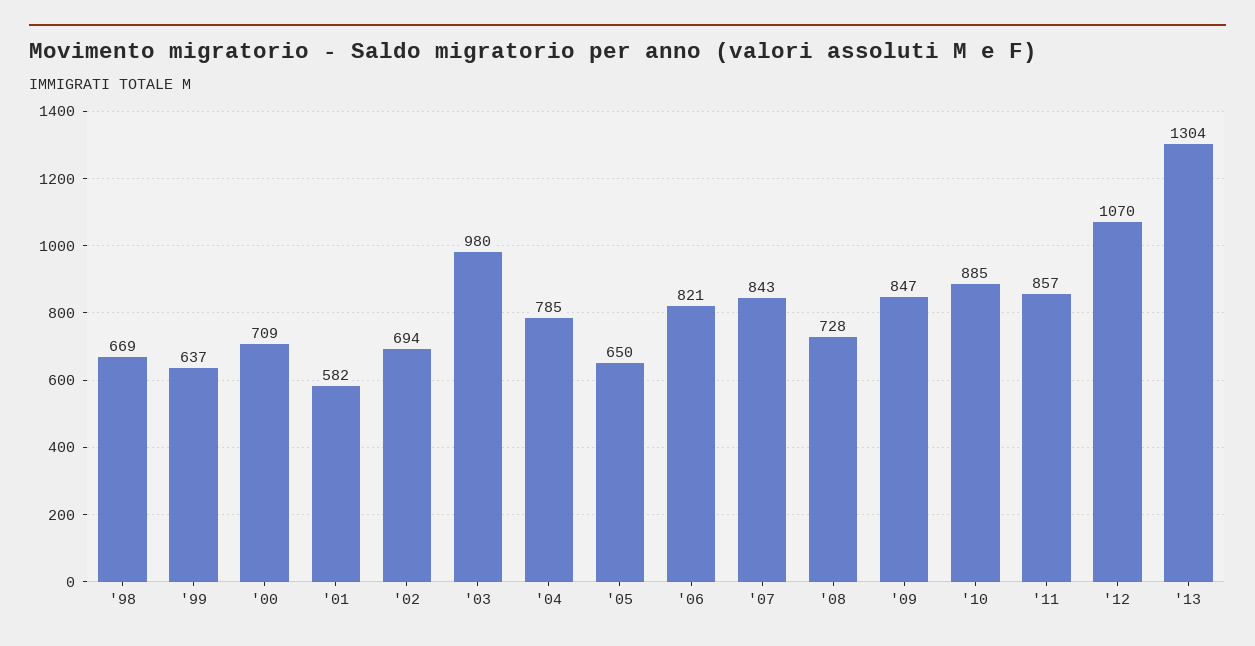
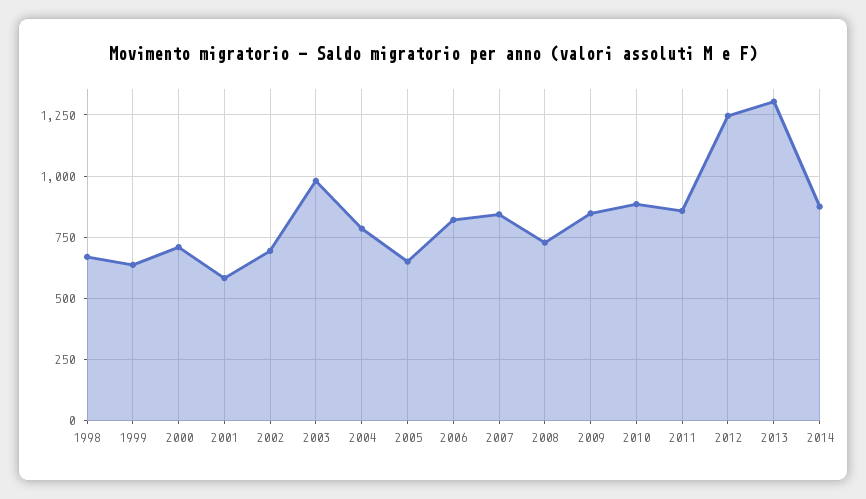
'12: 1070 -> 1250
2014: none -> 875

